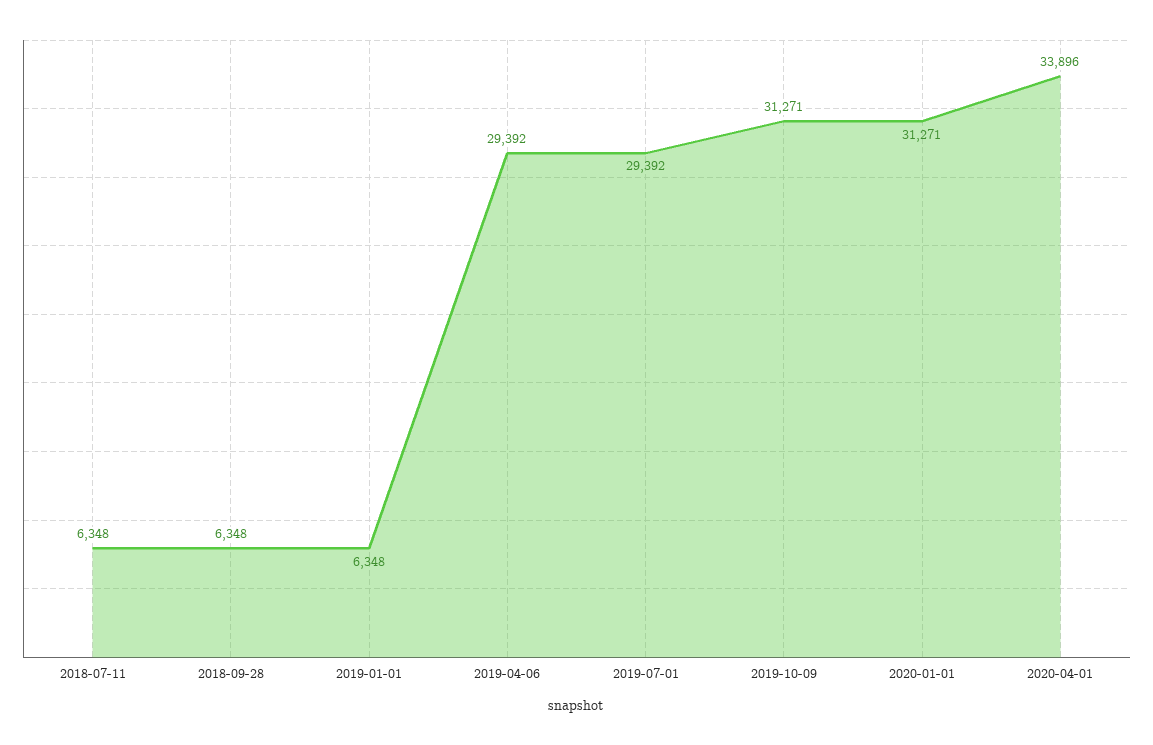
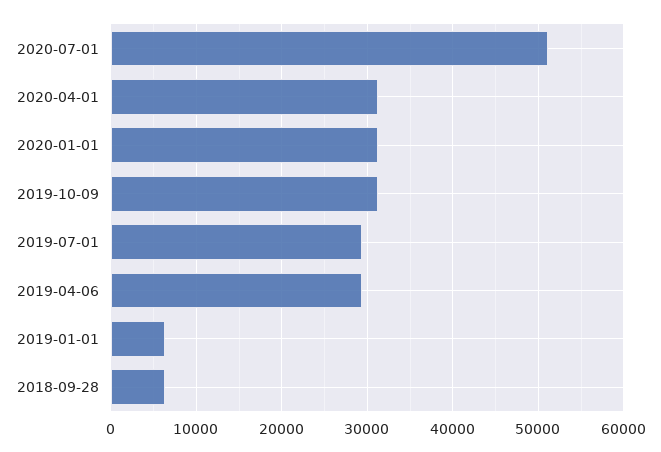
2018-07-11: 6348 -> none
2020-04-01: 33896 -> 31000
2020-07-01: none -> 51000

